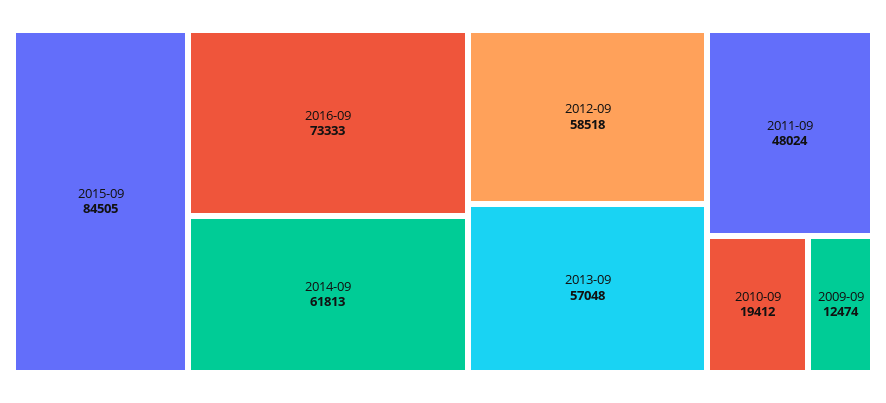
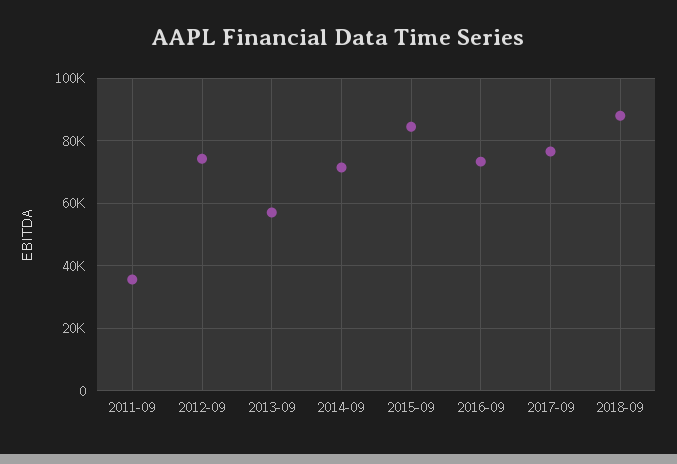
2014-09: 61813 -> 72000
2012-09: 58518 -> 74000
2011-09: 48024 -> 36000
2010-09: 19412 -> none
2009-09: 12474 -> none
2017-09: none -> 76000
2018-09: none -> 88000

